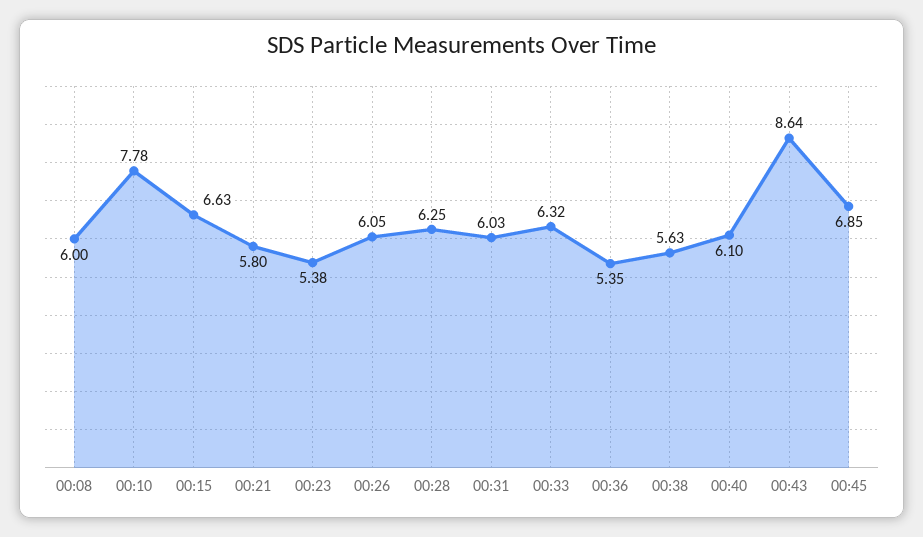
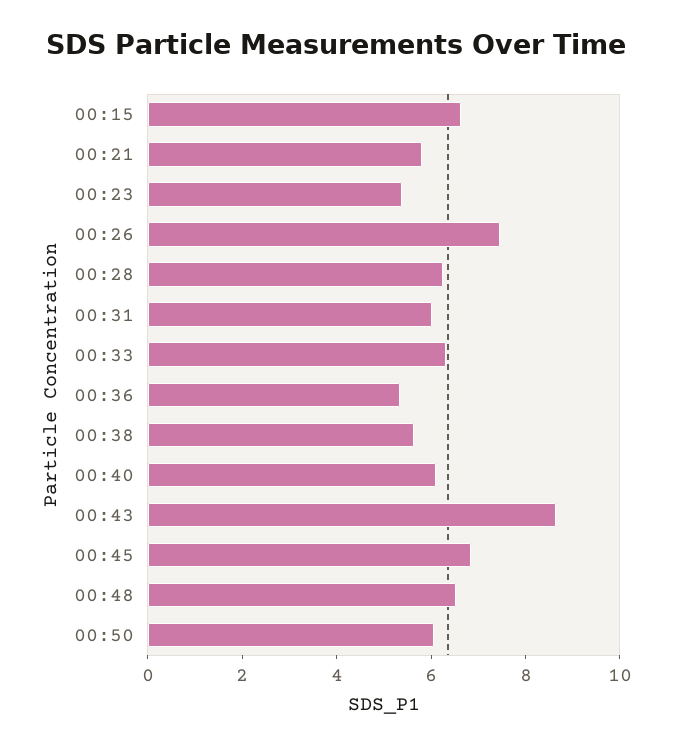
00:08: 6 -> none
00:10: 7.78 -> none
00:26: 6.05 -> 7.5
00:48: none -> 6.5
00:50: none -> 6

